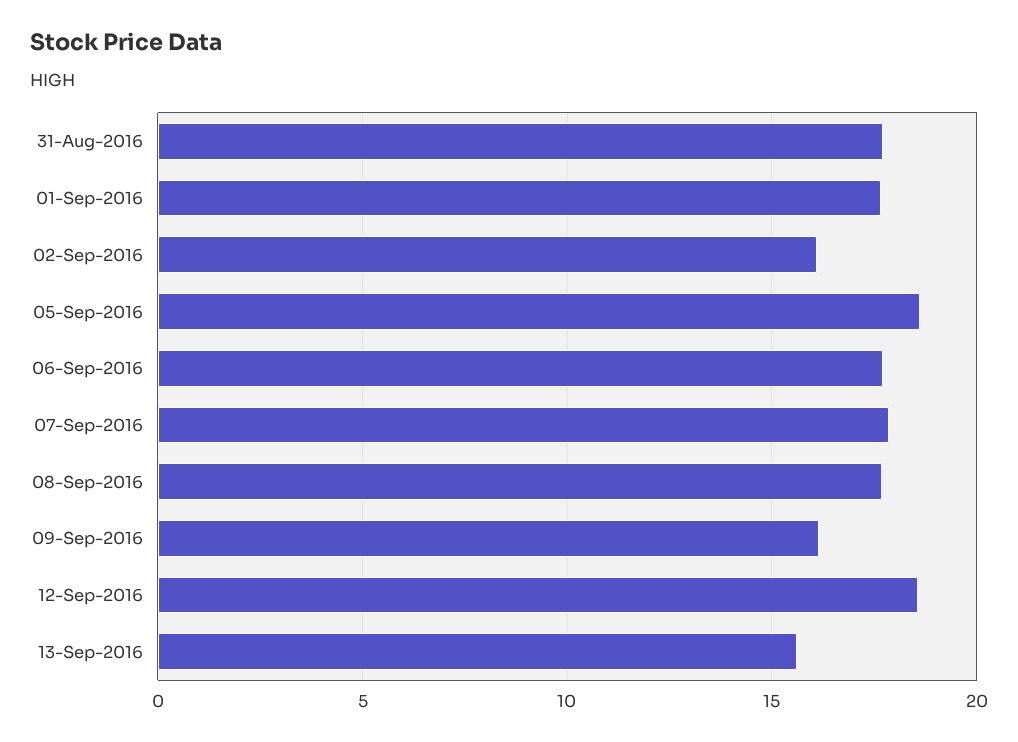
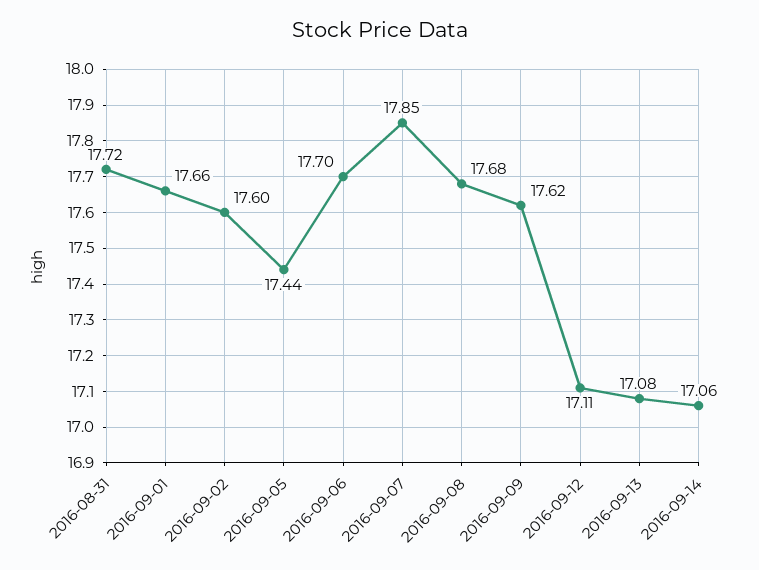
02-Sep-2016: 16 -> 17.6
05-Sep-2016: 18.5 -> 17.44
09-Sep-2016: 16 -> 17.62
12-Sep-2016: 18.5 -> 17.11
13-Sep-2016: 15.5 -> 17.08
2016-09-14: none -> 17.06

